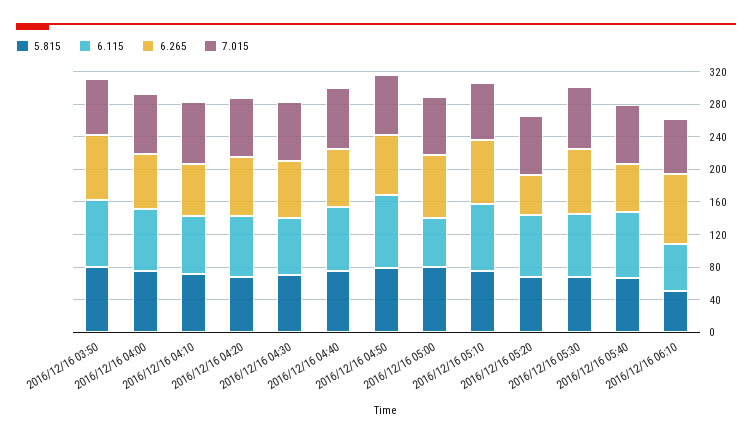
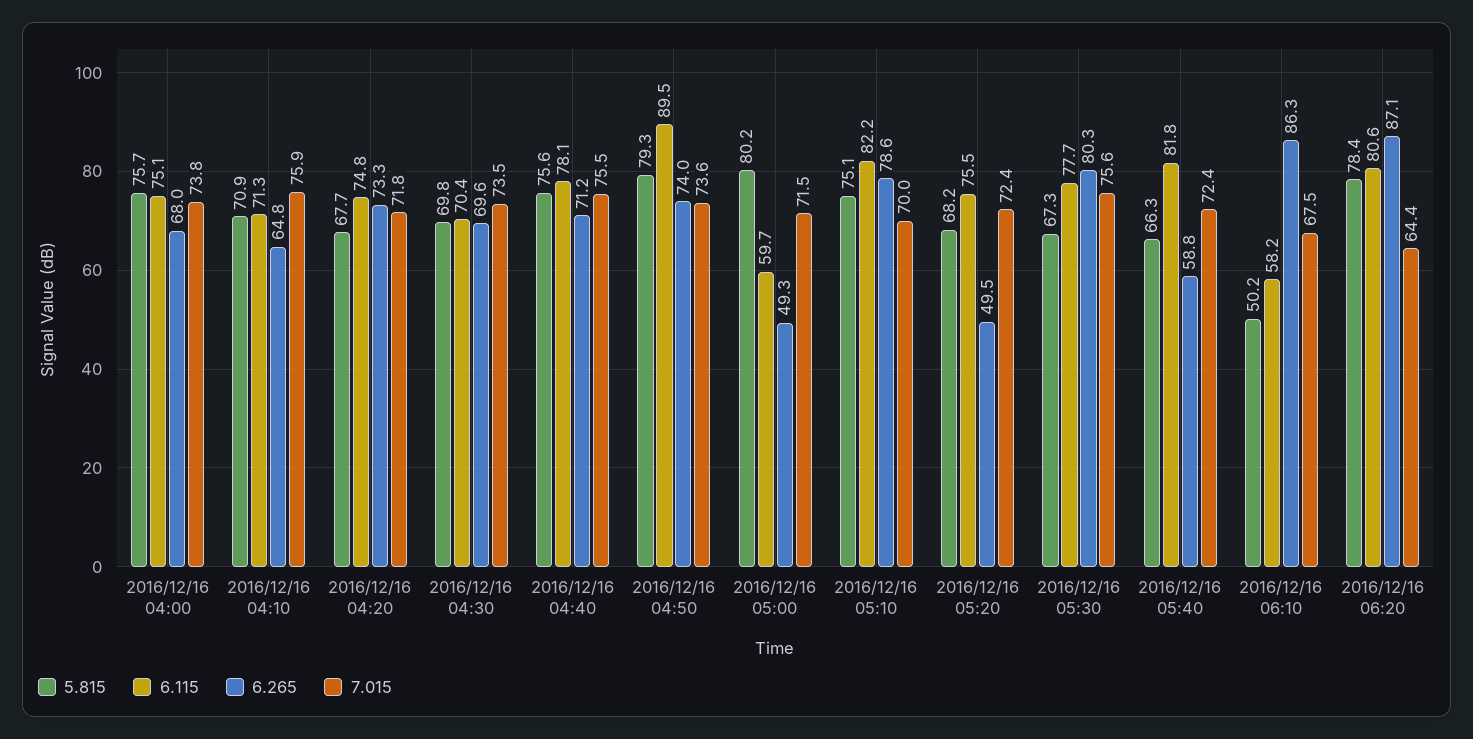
5.815, 2016/12/16 03:50: 80 -> none
6.115, 2016/12/16 03:50: 80 -> none
6.265, 2016/12/16 03:50: 80 -> none
7.015, 2016/12/16 03:50: 70 -> none
6.265, 2016/12/16 05:00: 80 -> 49.3
5.815, 2016/12/16 06:20: none -> 78.4
6.115, 2016/12/16 06:20: none -> 80.6
6.265, 2016/12/16 06:20: none -> 87.1
7.015, 2016/12/16 06:20: none -> 64.4

